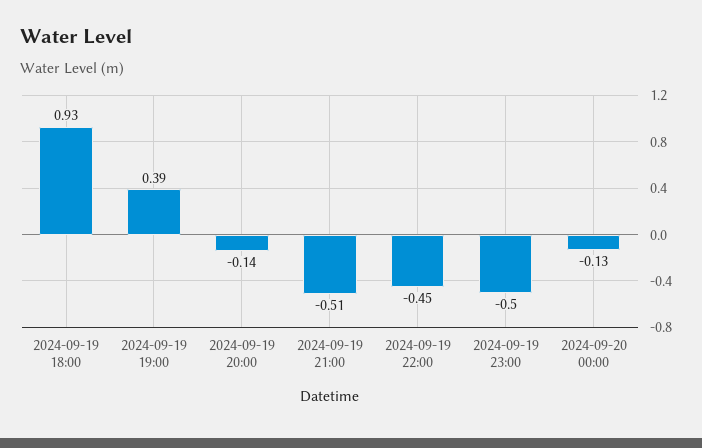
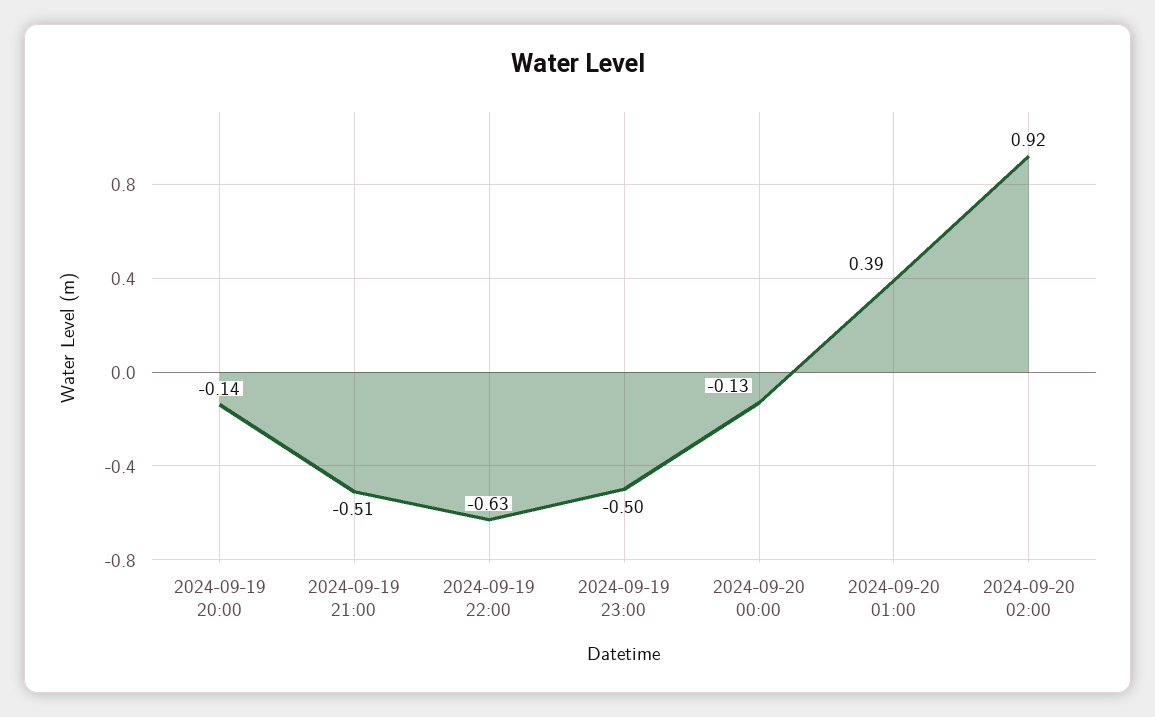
2024-09-19 18:00: 0.93 -> none
2024-09-19 19:00: 0.39 -> none
2024-09-19 22:00: -0.45 -> -0.63
2024-09-20 01:00: none -> 0.39
2024-09-20 02:00: none -> 0.92

